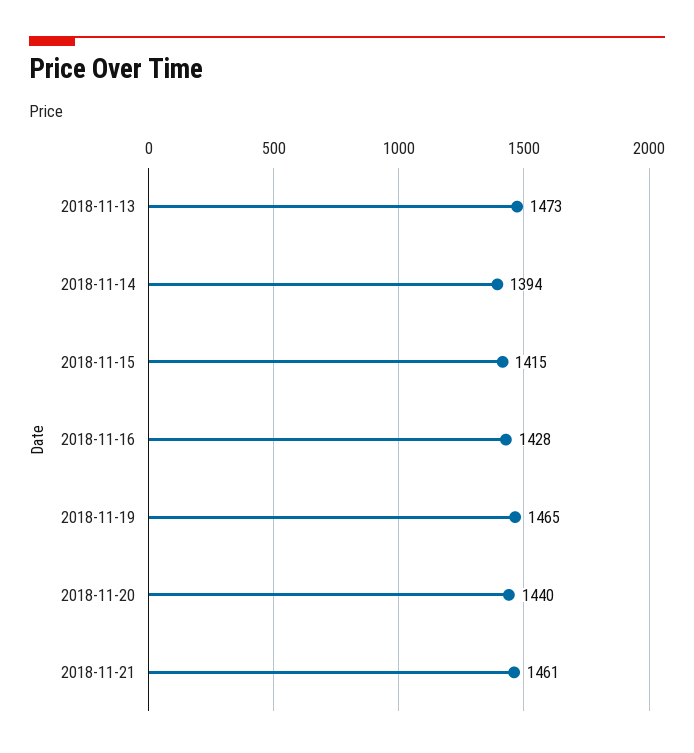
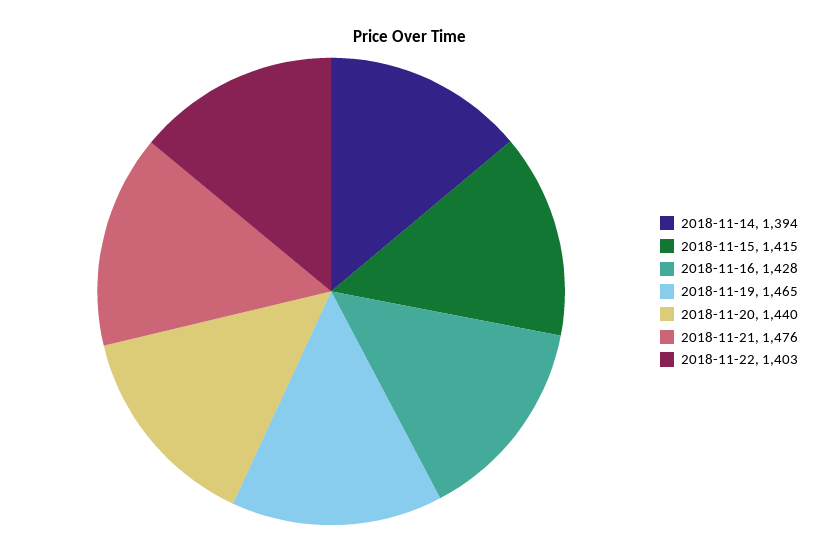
2018-11-13: 1473 -> none
2018-11-21: 1461 -> 1476
2018-11-22: none -> 1403

